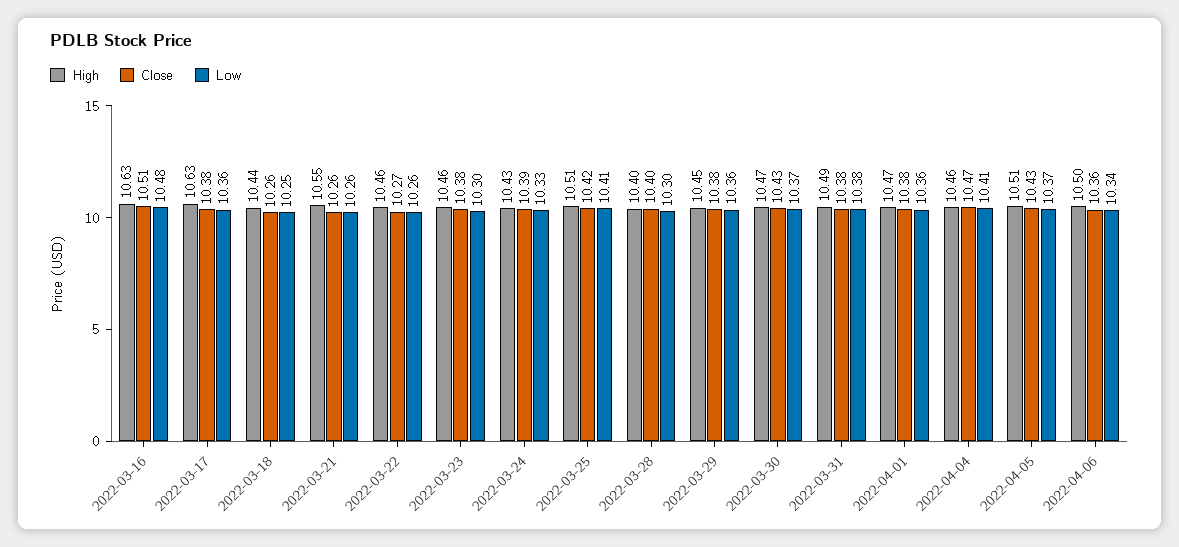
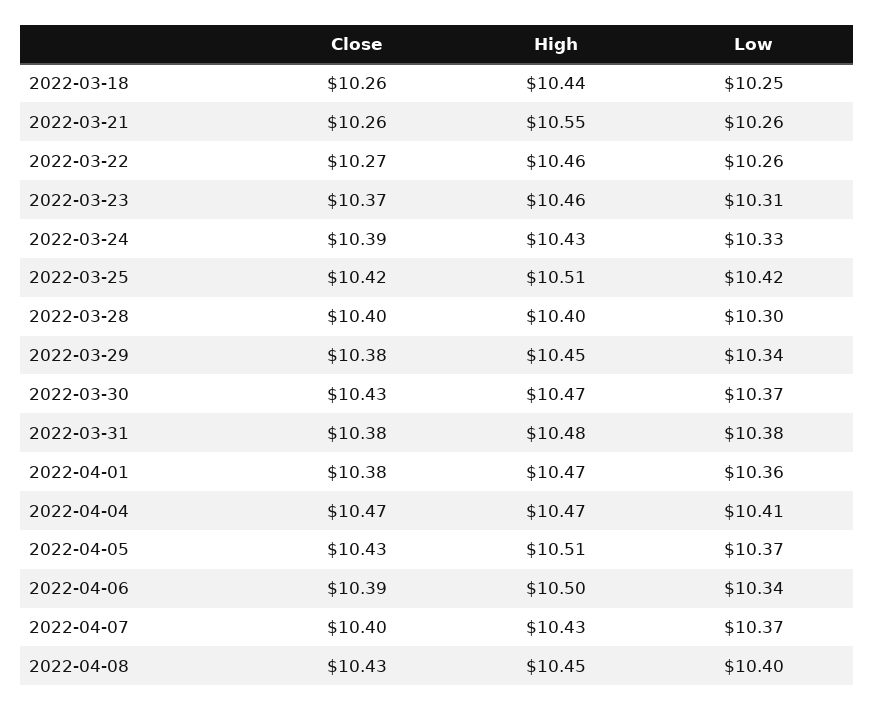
High, 2022-03-16: 10.63 -> none
Close, 2022-03-16: 10.51 -> none
Low, 2022-03-16: 10.48 -> none
High, 2022-03-17: 10.63 -> none
Close, 2022-03-17: 10.38 -> none
Low, 2022-03-17: 10.36 -> none
Close, 2022-03-23: 10.38 -> 10.37
Low, 2022-03-23: 10.3 -> 10.31
Low, 2022-03-25: 10.41 -> 10.42
Low, 2022-03-29: 10.36 -> 10.34
High, 2022-03-31: 10.49 -> 10.48
High, 2022-04-04: 10.46 -> 10.47
Close, 2022-04-06: 10.36 -> 10.39
Close, 2022-04-07: none -> 10.4
High, 2022-04-07: none -> 10.43
Low, 2022-04-07: none -> 10.37
Close, 2022-04-08: none -> 10.43
High, 2022-04-08: none -> 10.45
Low, 2022-04-08: none -> 10.4

